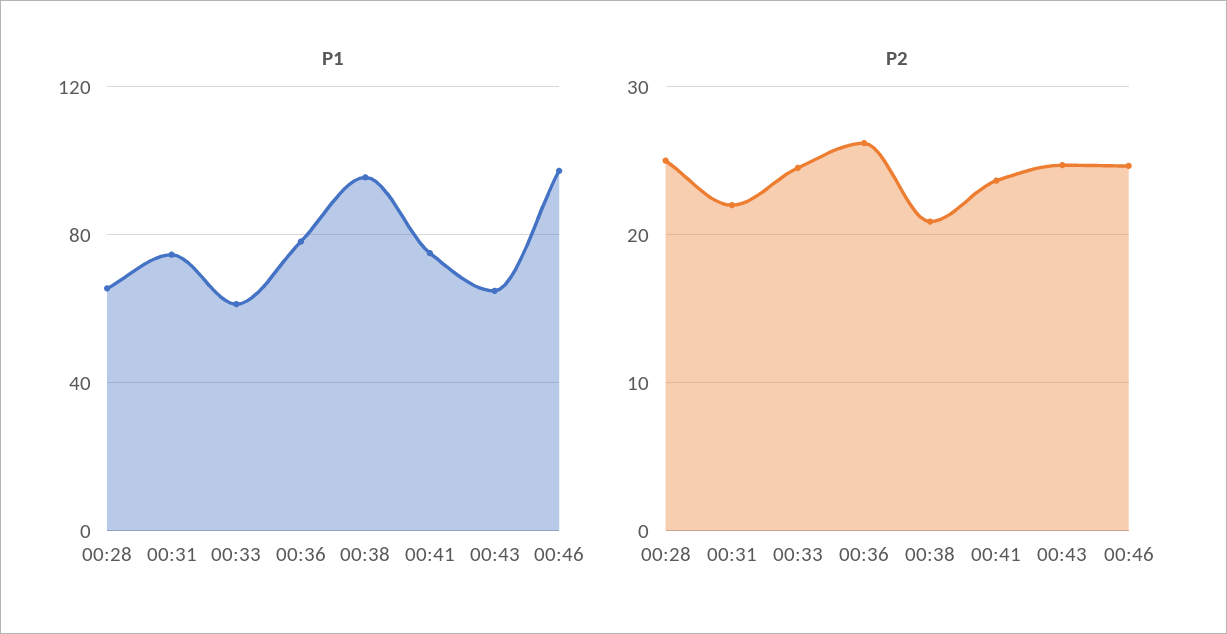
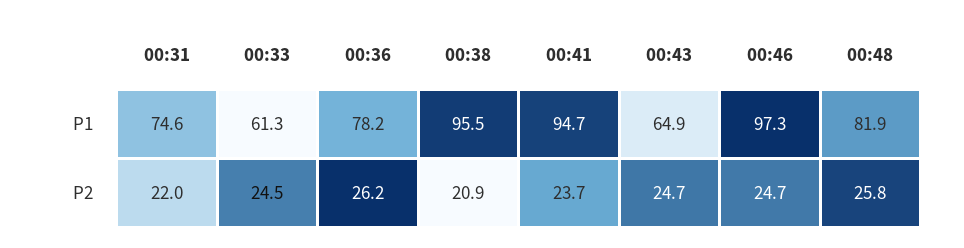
P1, 00:28: 65 -> none
P1, 00:41: 75 -> 94.7
P2, 00:28: 25 -> none
P1, 00:48: none -> 81.9
P2, 00:48: none -> 25.8

